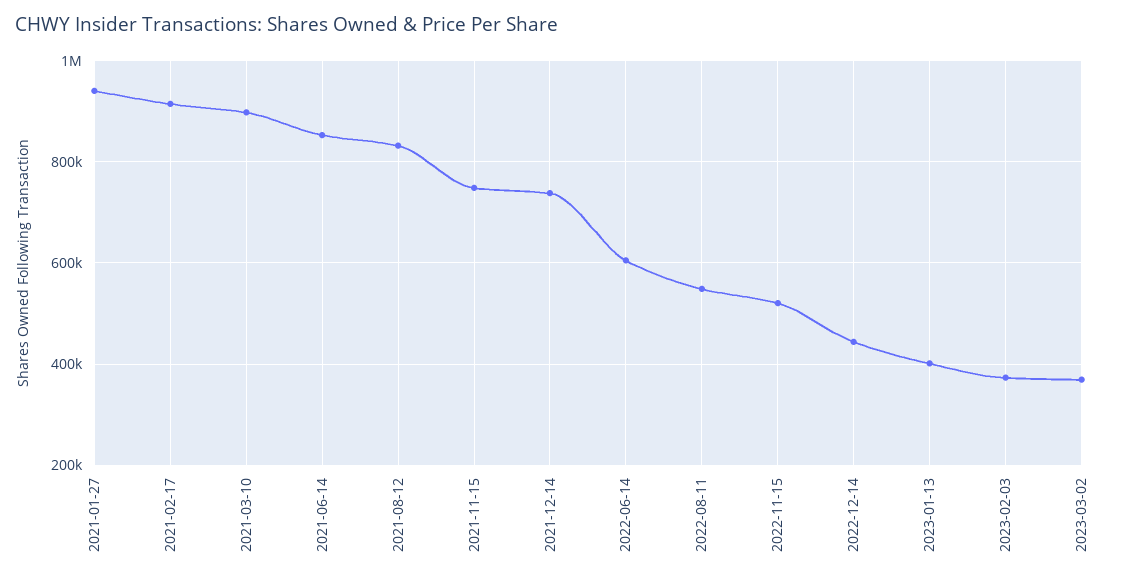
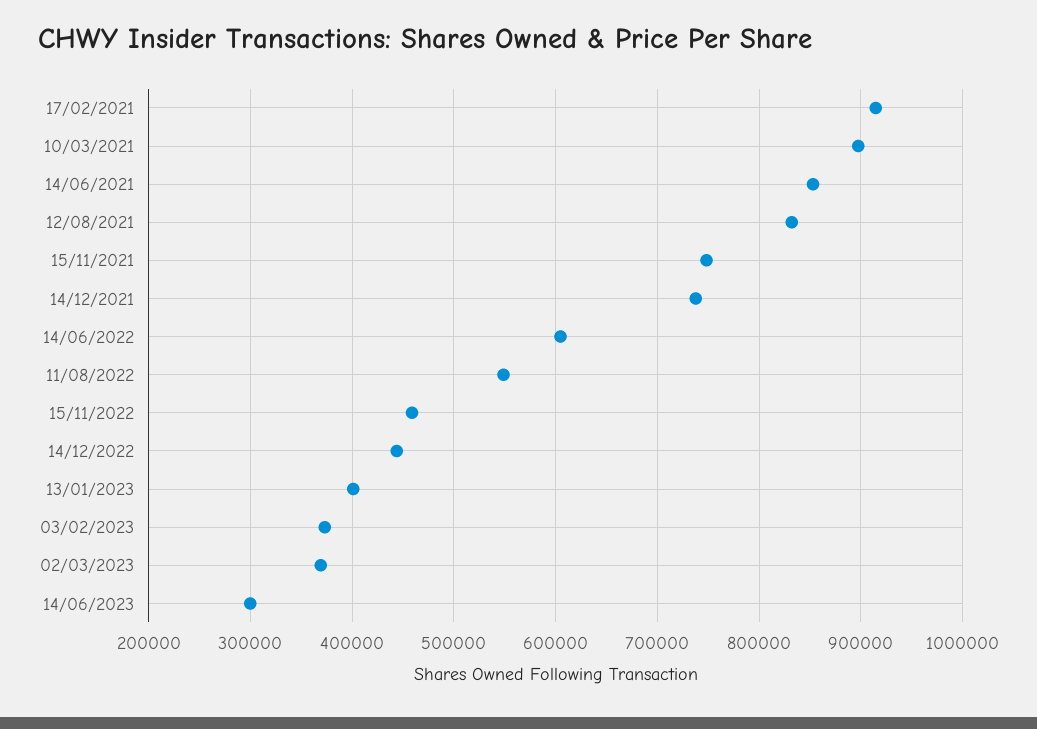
2021-01-27: 940000 -> none
2022-11-15: 520000 -> 460000
14/06/2023: none -> 300000

